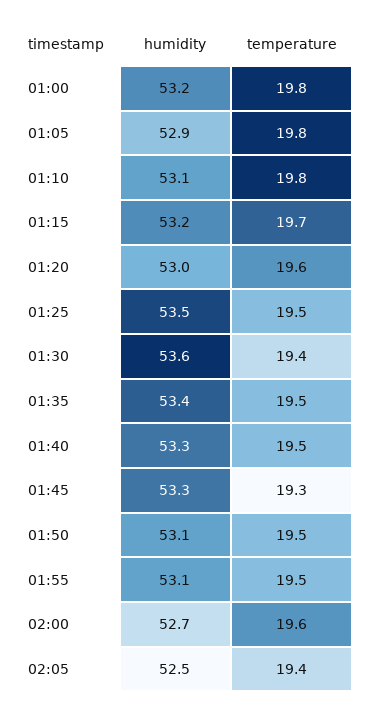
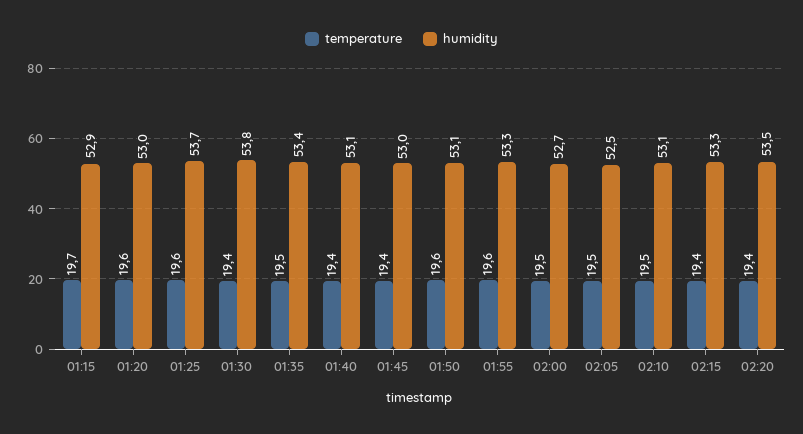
humidity, 01:00: 53.2 -> none
temperature, 01:00: 19.8 -> none
humidity, 01:05: 52.9 -> none
temperature, 01:05: 19.8 -> none
humidity, 01:10: 53.1 -> none
temperature, 01:10: 19.8 -> none
humidity, 01:15: 53.2 -> 52.9
humidity, 01:25: 53.5 -> 53.7
temperature, 01:25: 19.5 -> 19.6
humidity, 01:30: 53.6 -> 53.8
humidity, 01:40: 53.3 -> 53.1
temperature, 01:40: 19.5 -> 19.4
humidity, 01:45: 53.3 -> 53
temperature, 01:45: 19.3 -> 19.4
temperature, 01:50: 19.5 -> 19.6
humidity, 01:55: 53.1 -> 53.3
temperature, 01:55: 19.5 -> 19.6
temperature, 02:00: 19.6 -> 19.5
temperature, 02:05: 19.4 -> 19.5
temperature, 02:10: none -> 19.5
humidity, 02:10: none -> 53.1
temperature, 02:15: none -> 19.4
humidity, 02:15: none -> 53.3
temperature, 02:20: none -> 19.4
humidity, 02:20: none -> 53.5

